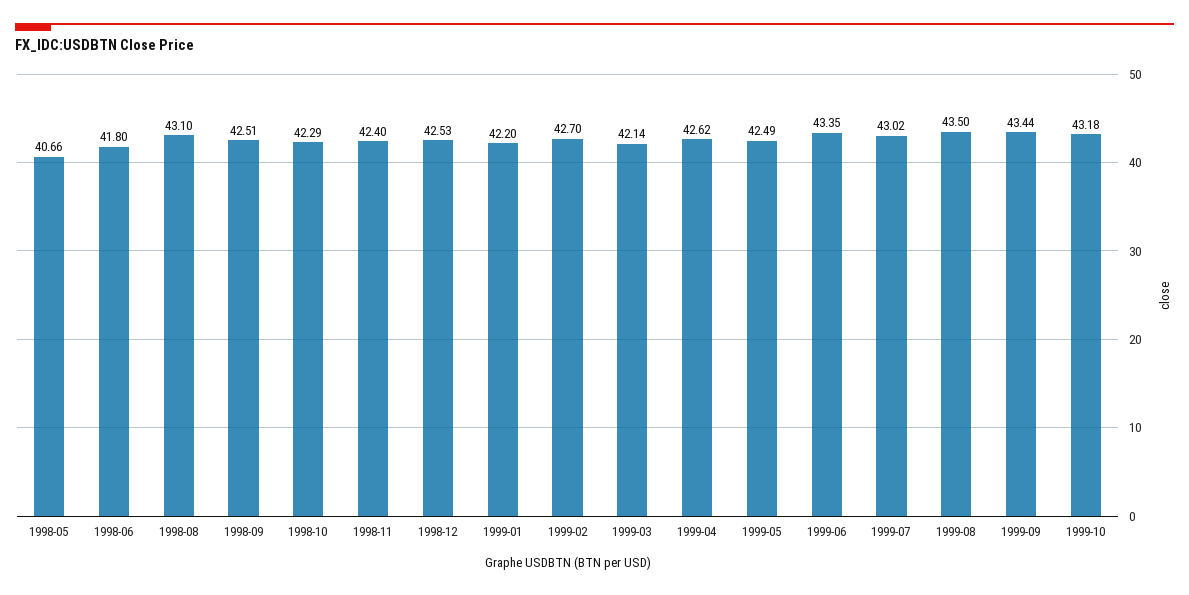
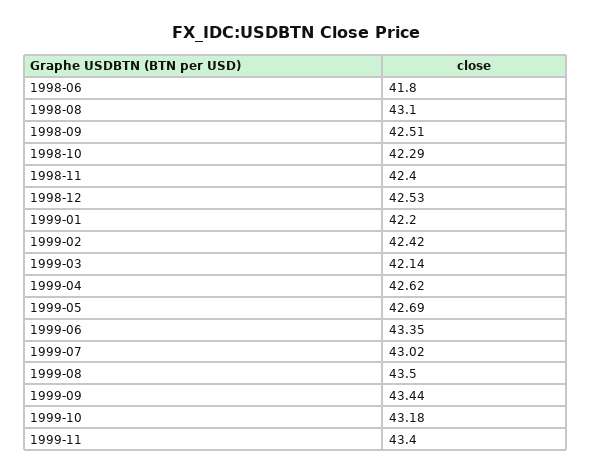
1998-05: 40.66 -> none
1999-02: 42.7 -> 42.42
1999-05: 42.49 -> 42.69
1999-11: none -> 43.4

